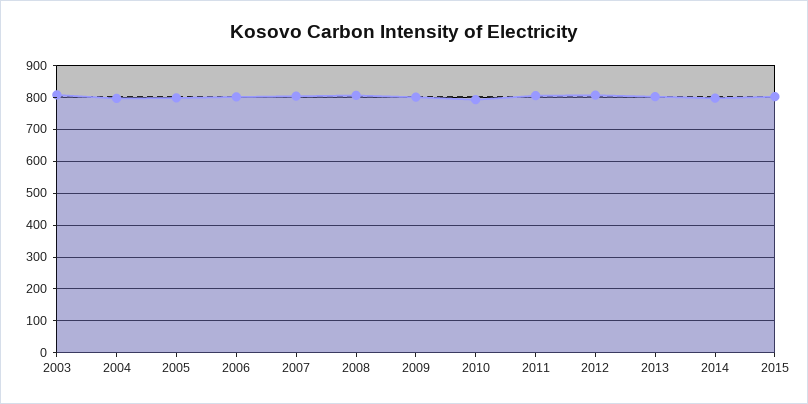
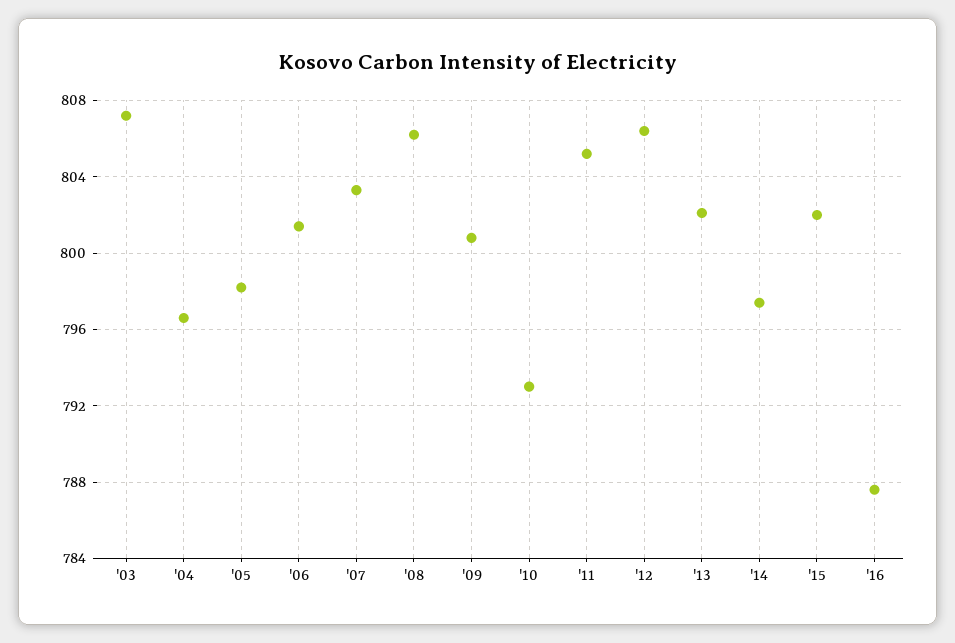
'16: none -> 787.5

